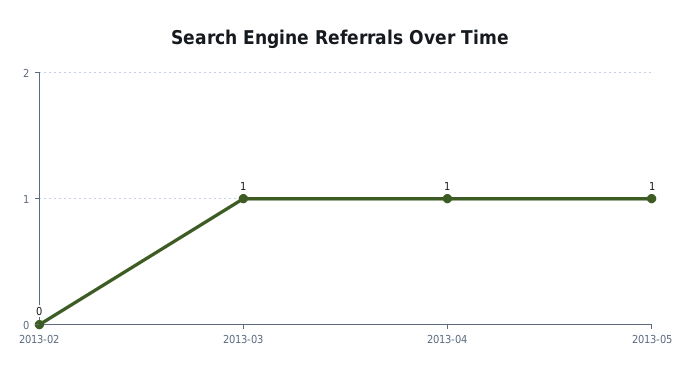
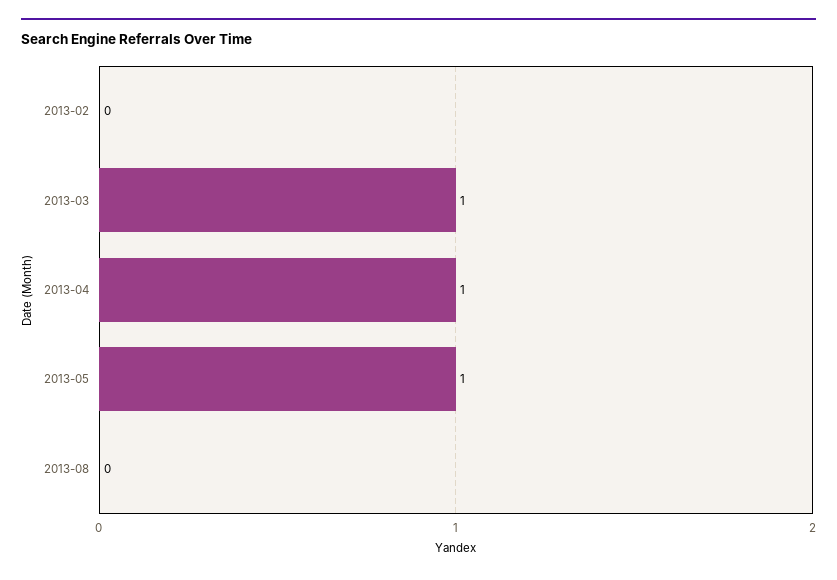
2013-08: none -> 0

